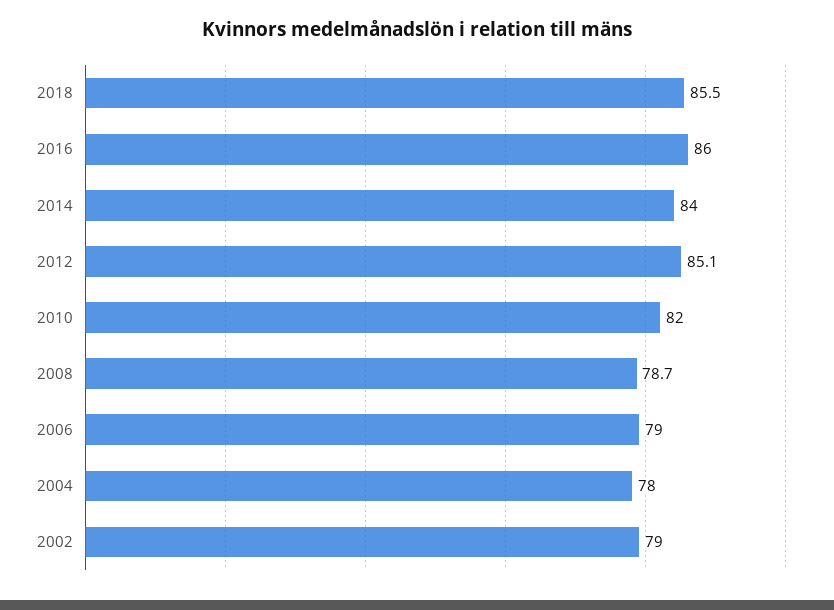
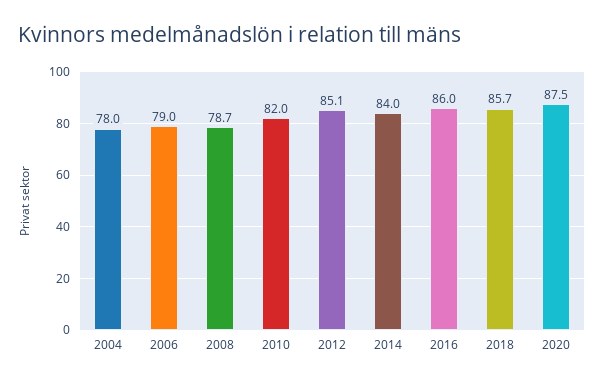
2018: 85.5 -> 85.7
2002: 79 -> none
2020: none -> 87.5

